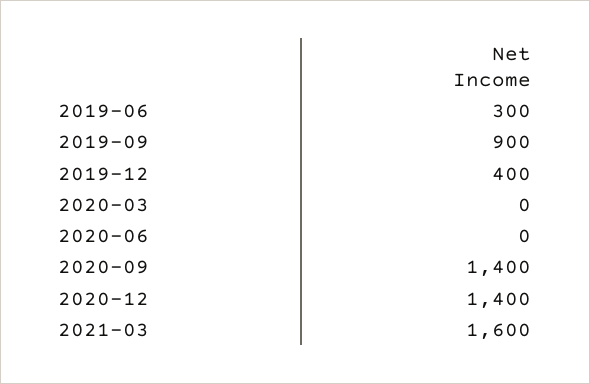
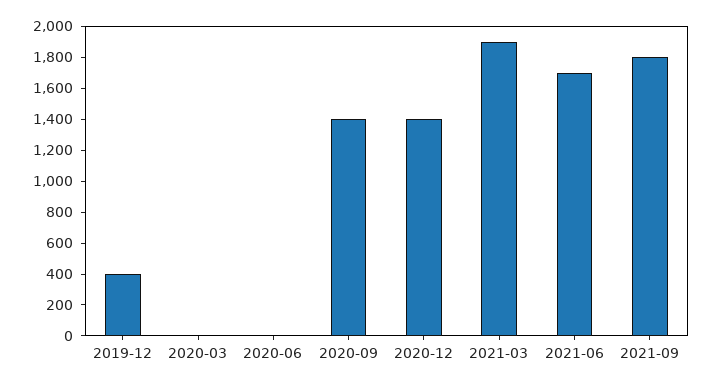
2019-06: 300 -> none
2019-09: 900 -> none
2021-03: 1600 -> 1900
2021-06: none -> 1700
2021-09: none -> 1800

